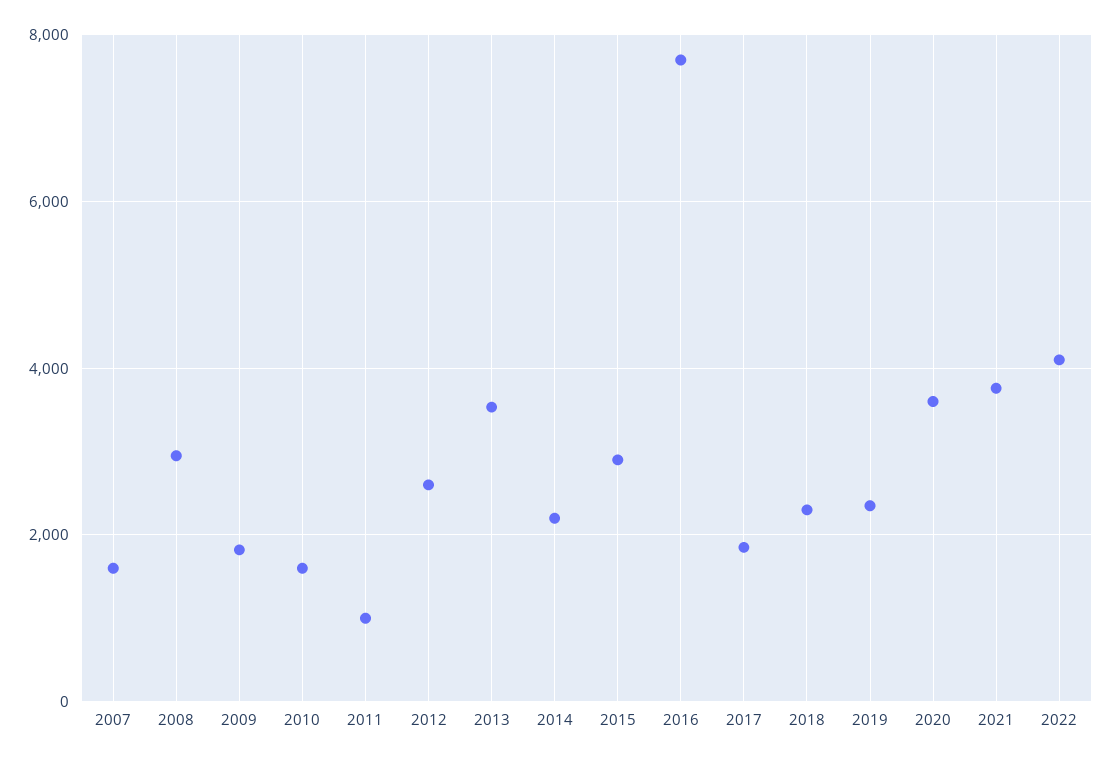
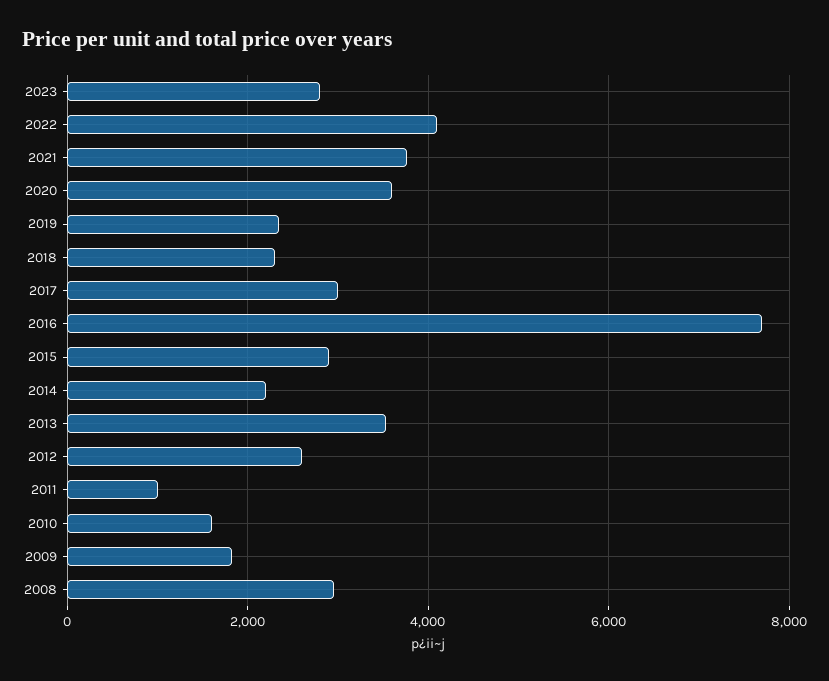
2007: 1600 -> none
2017: 1800 -> 3000
2023: none -> 2800

